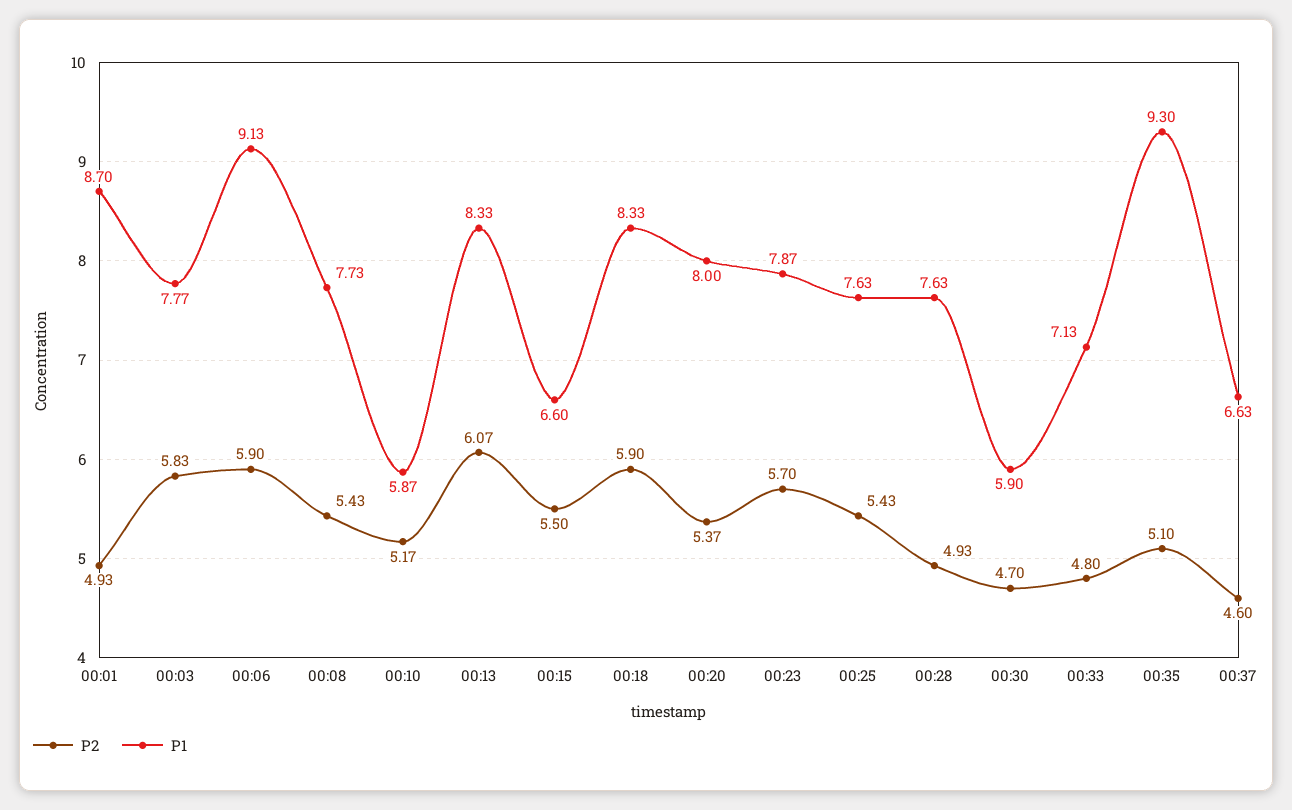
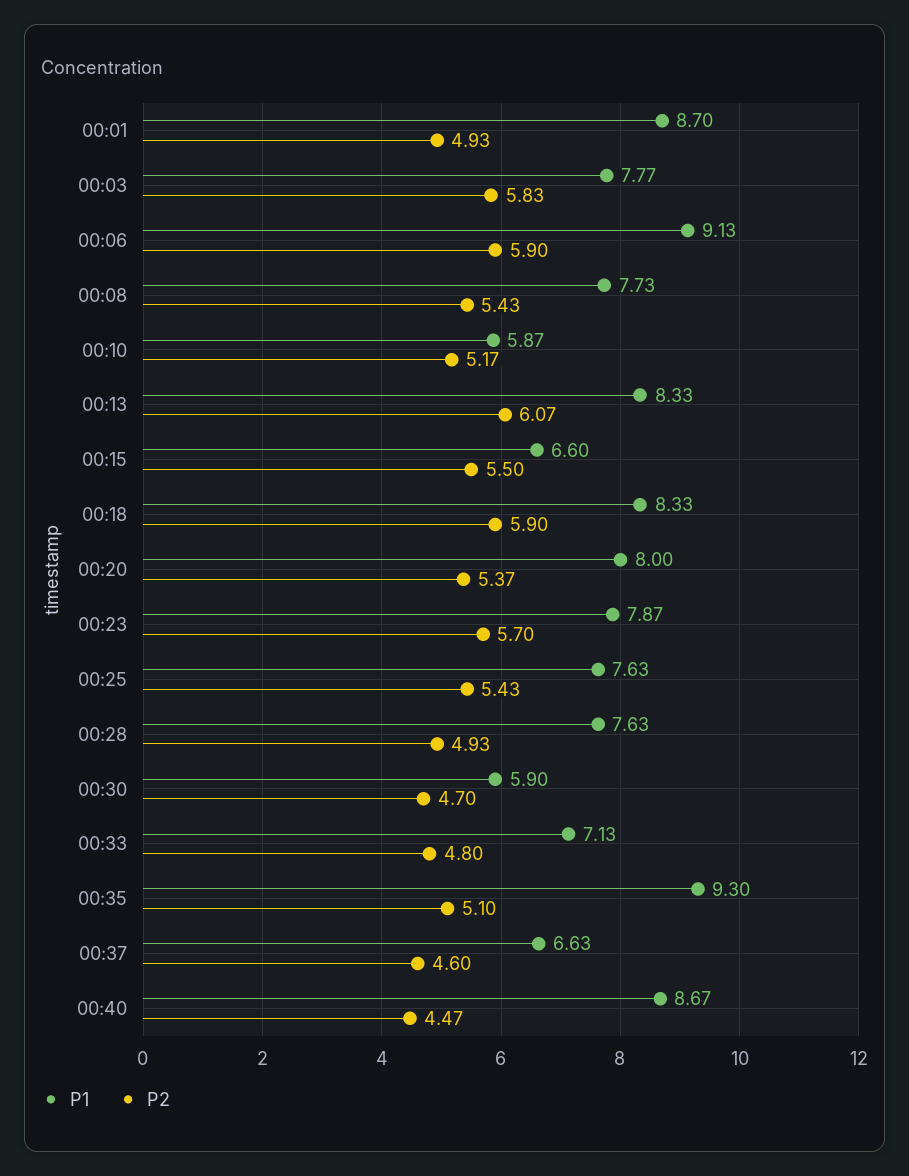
P1, 00:40: none -> 8.67
P2, 00:40: none -> 4.47

